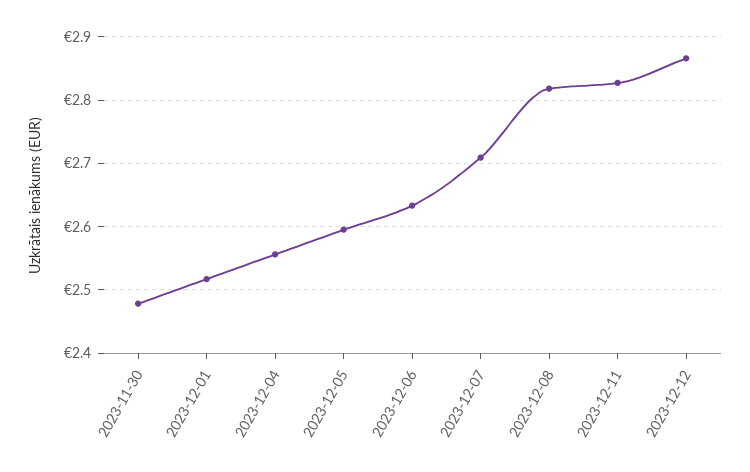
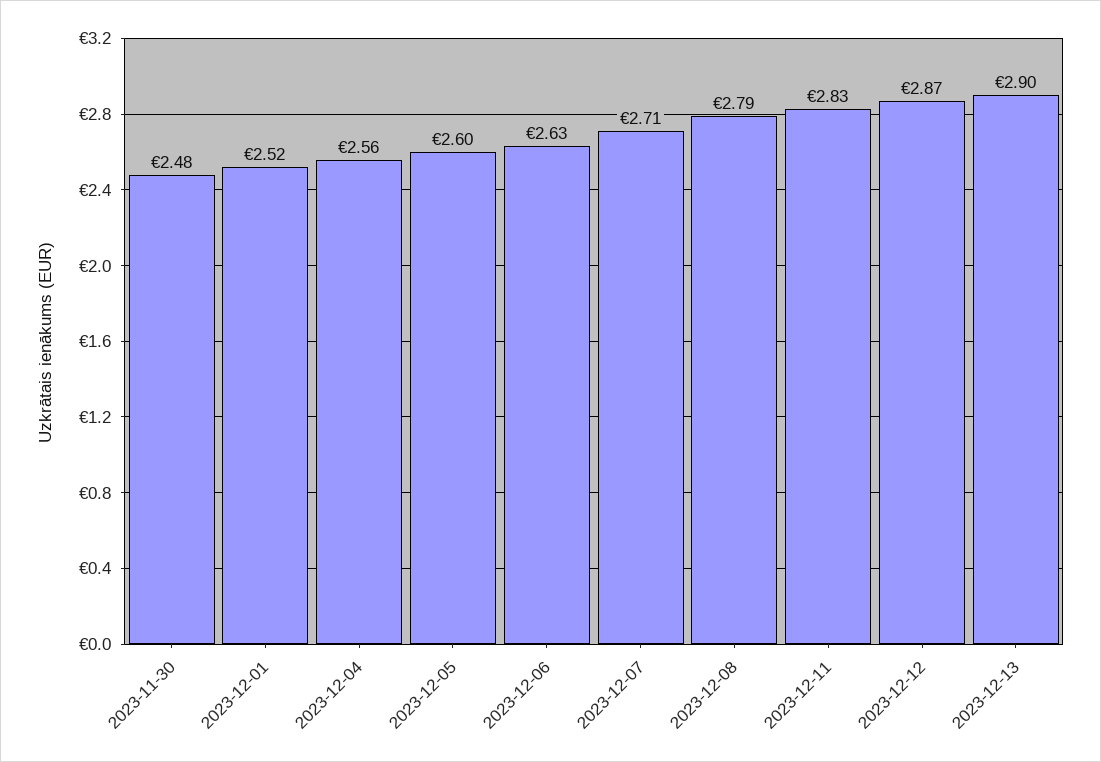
2023-12-08: 2.82 -> 2.79
2023-12-13: none -> 2.9

